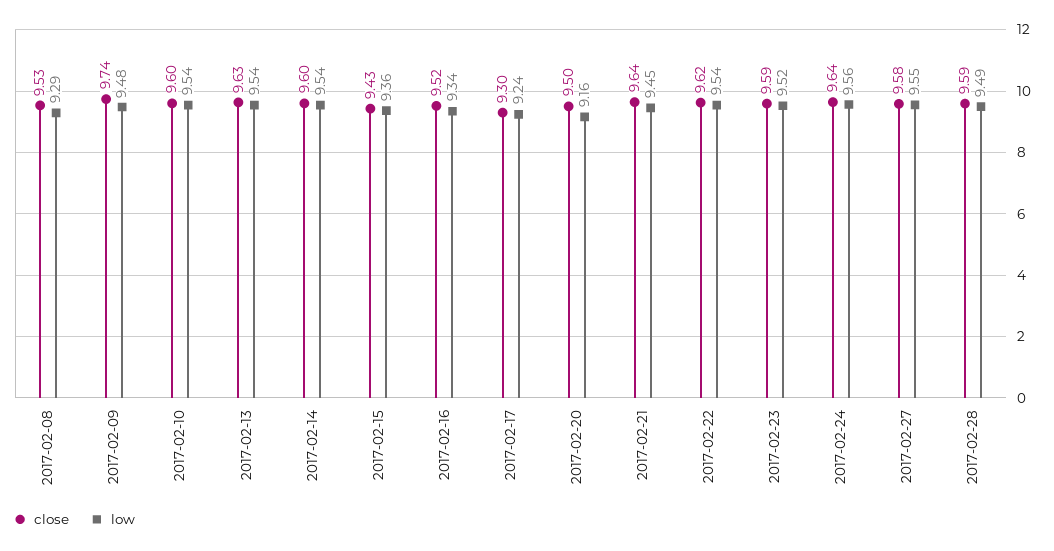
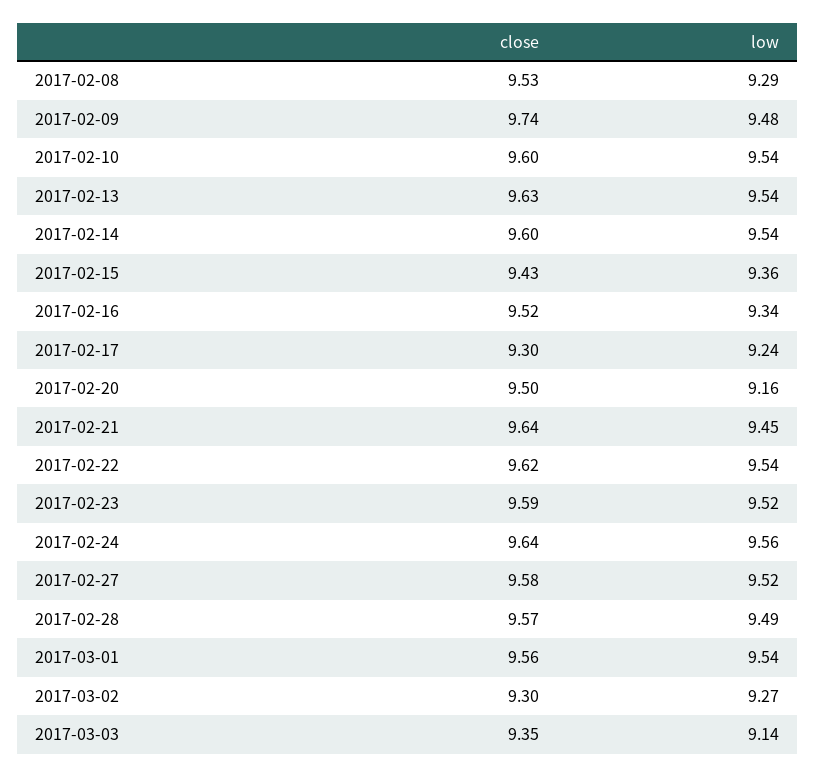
low, 2017-02-27: 9.55 -> 9.52
close, 2017-02-28: 9.59 -> 9.57
close, 2017-03-01: none -> 9.56
low, 2017-03-01: none -> 9.54
close, 2017-03-02: none -> 9.3
low, 2017-03-02: none -> 9.27
close, 2017-03-03: none -> 9.35
low, 2017-03-03: none -> 9.14

